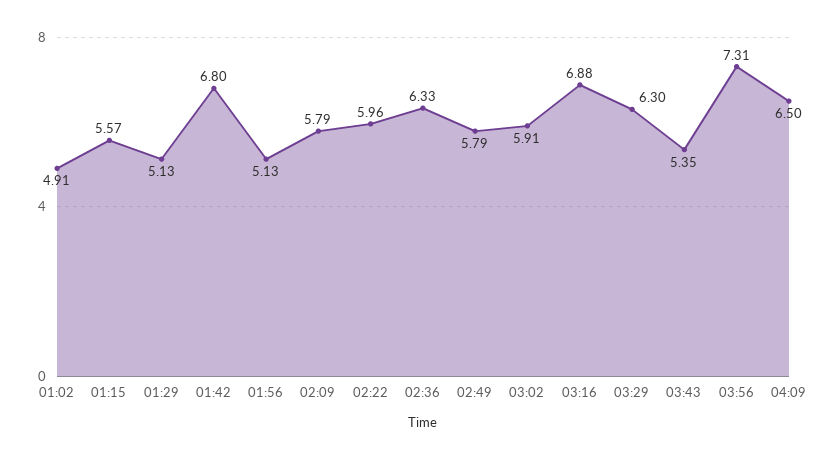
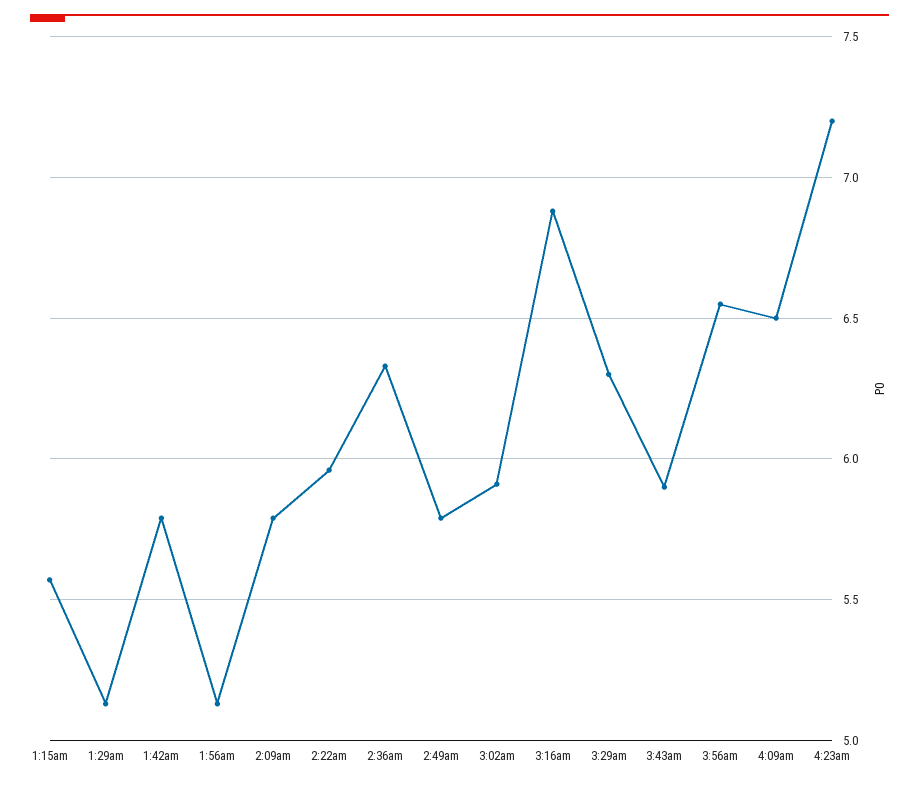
01:02: 4.91 -> none
01:42: 6.8 -> 5.8
03:43: 5.35 -> 5.9
03:56: 7.31 -> 6.55
4:23am: none -> 7.2

